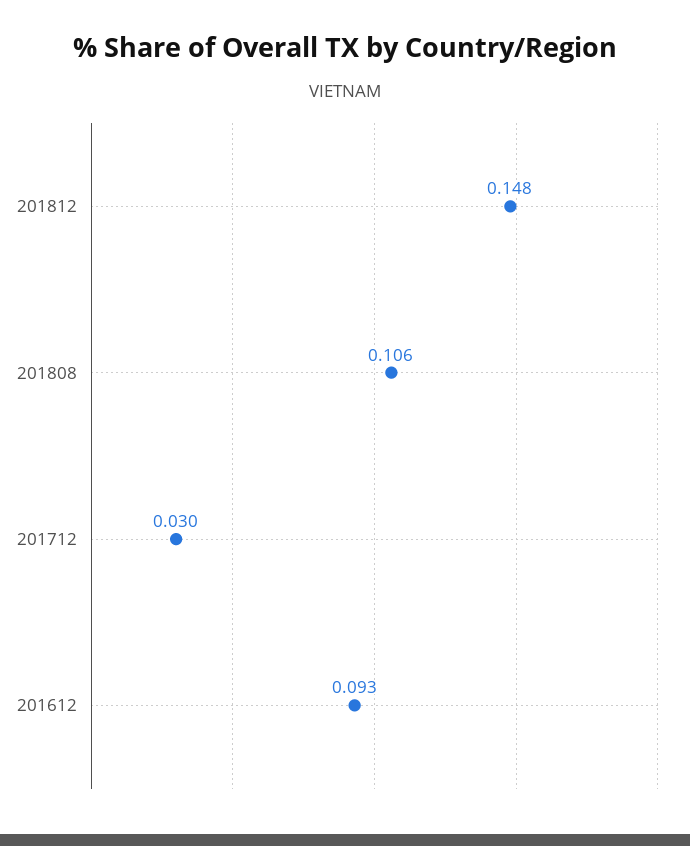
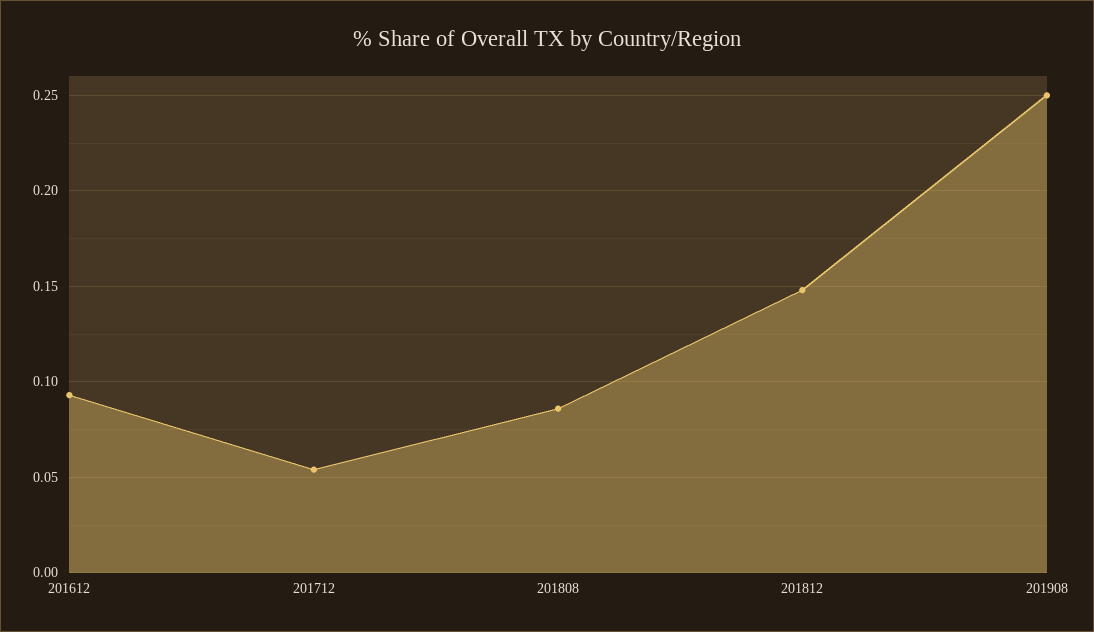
201808: 0.106 -> 0.085
201712: 0.03 -> 0.055
201908: none -> 0.25

